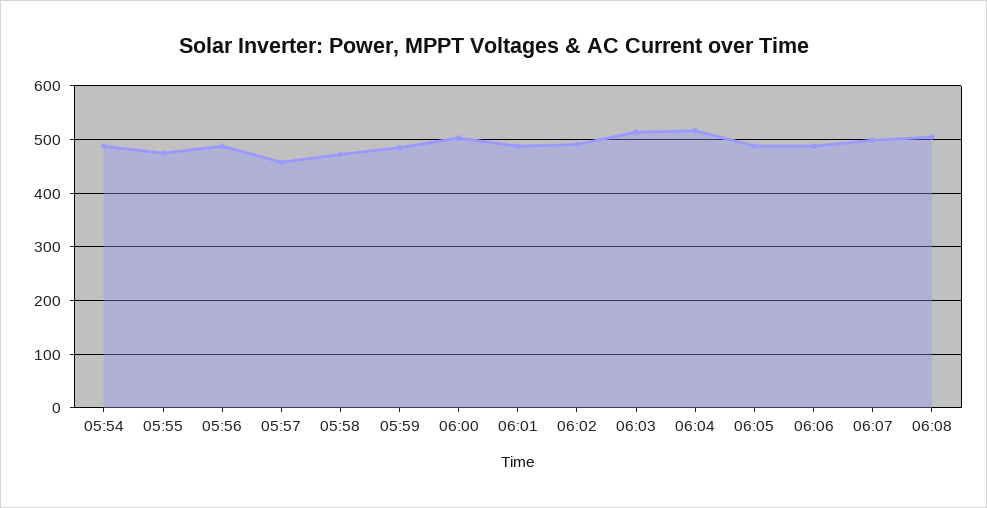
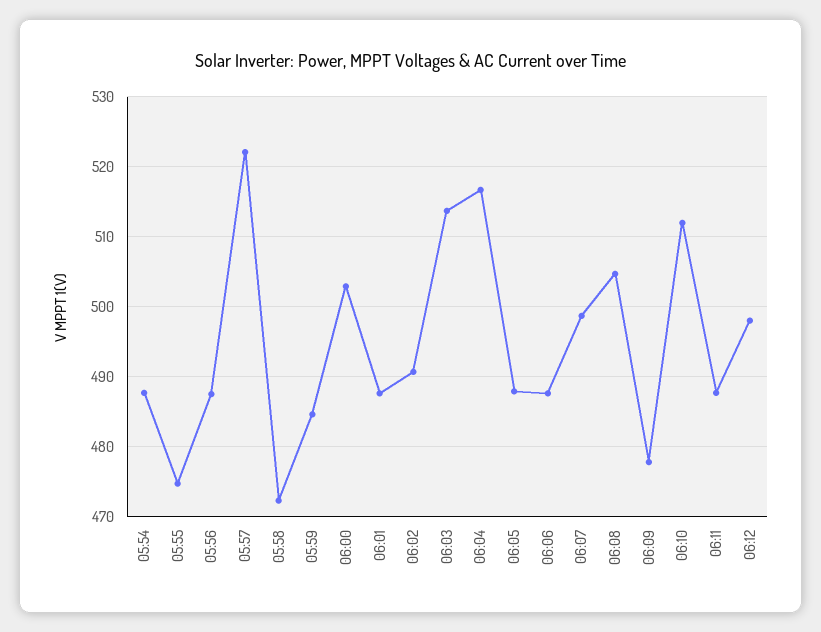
05:57: 460 -> 522
06:09: none -> 478
06:10: none -> 512
06:11: none -> 488
06:12: none -> 498

